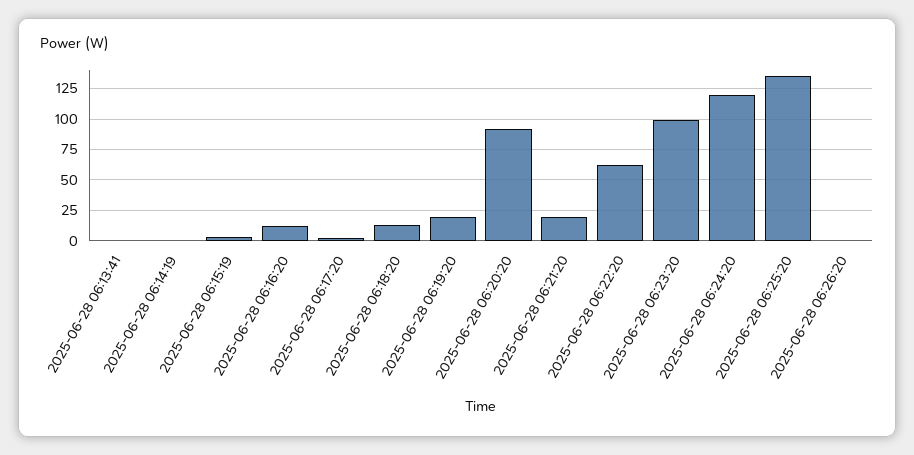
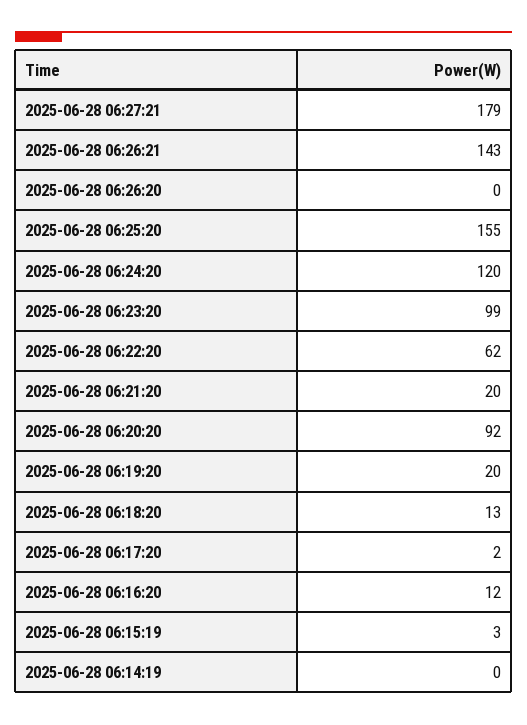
2025-06-28 06:13:41: 0 -> none
2025-06-28 06:25:20: 135 -> 155
2025-06-28 06:27:21: none -> 179
2025-06-28 06:26:21: none -> 143

